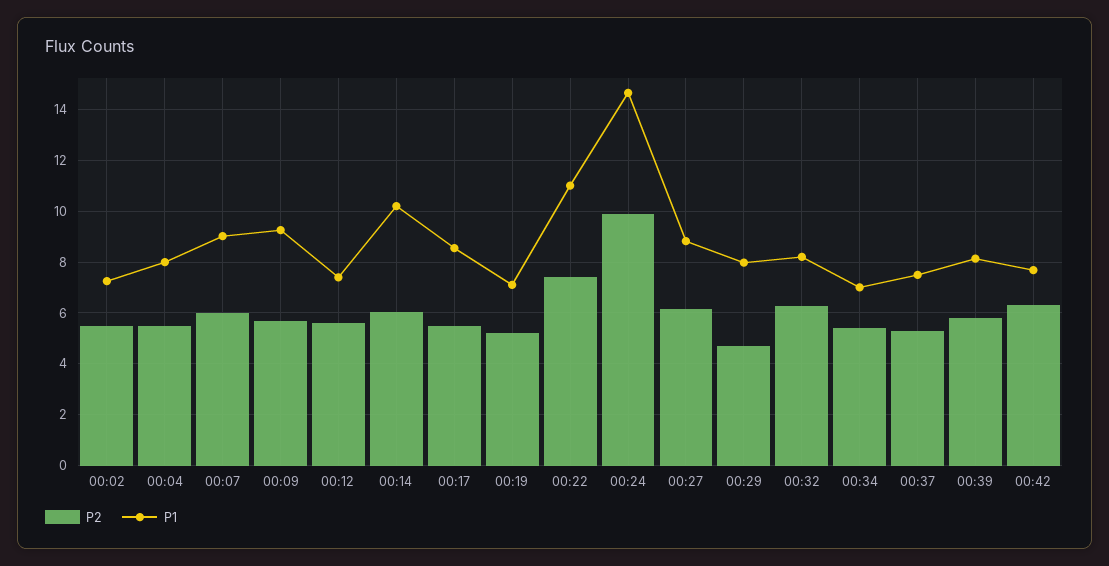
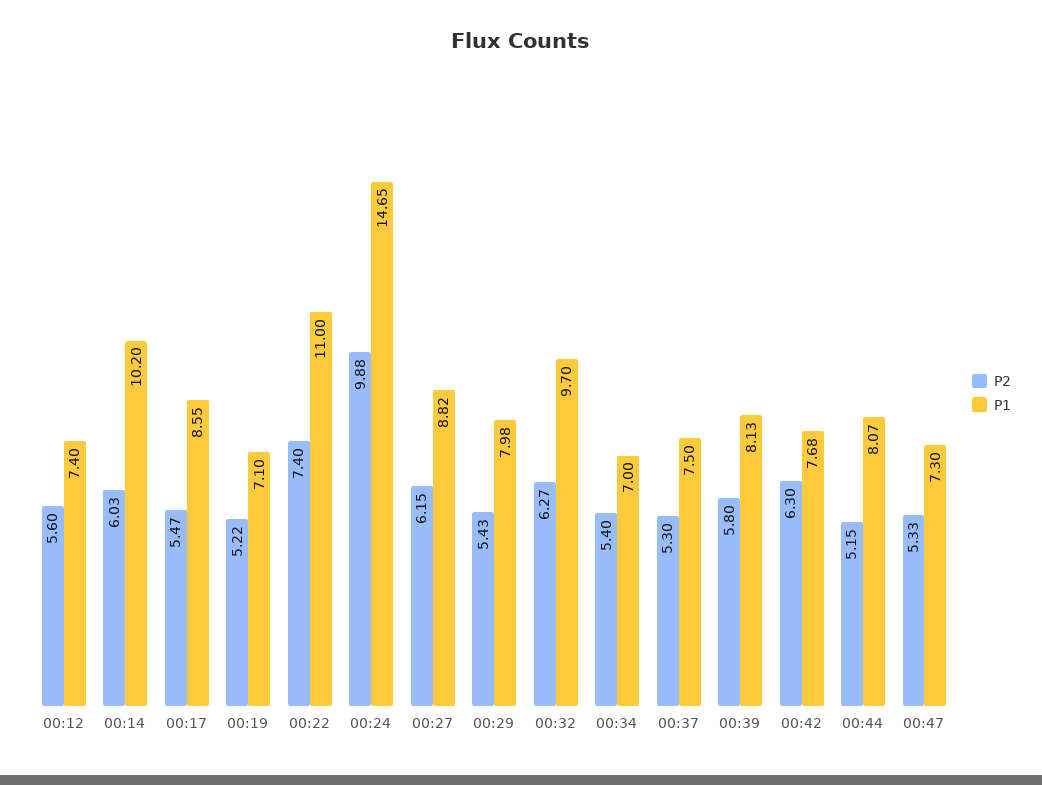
P2, 00:02: 5.5 -> none
P1, 00:02: 7.25 -> none
P2, 00:04: 5.5 -> none
P1, 00:04: 8 -> none
P2, 00:07: 6 -> none
P1, 00:07: 9 -> none
P2, 00:09: 5.75 -> none
P1, 00:09: 9.25 -> none
P2, 00:29: 4.75 -> 5.43
P1, 00:32: 8.25 -> 9.7
P2, 00:44: none -> 5.15
P1, 00:44: none -> 8.07
P2, 00:47: none -> 5.33
P1, 00:47: none -> 7.3

